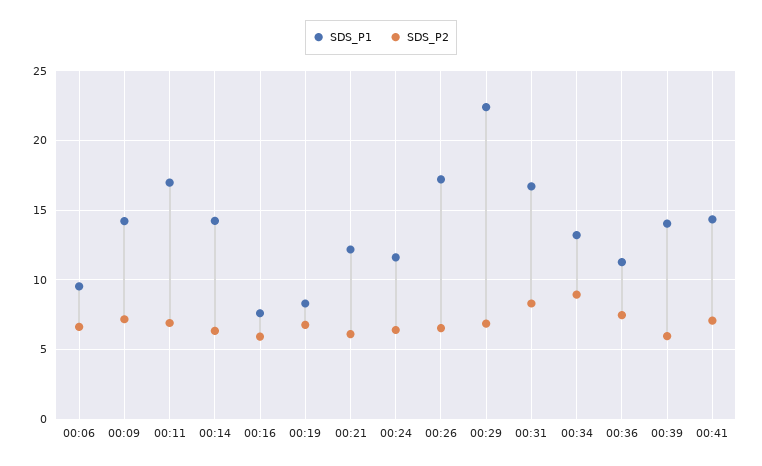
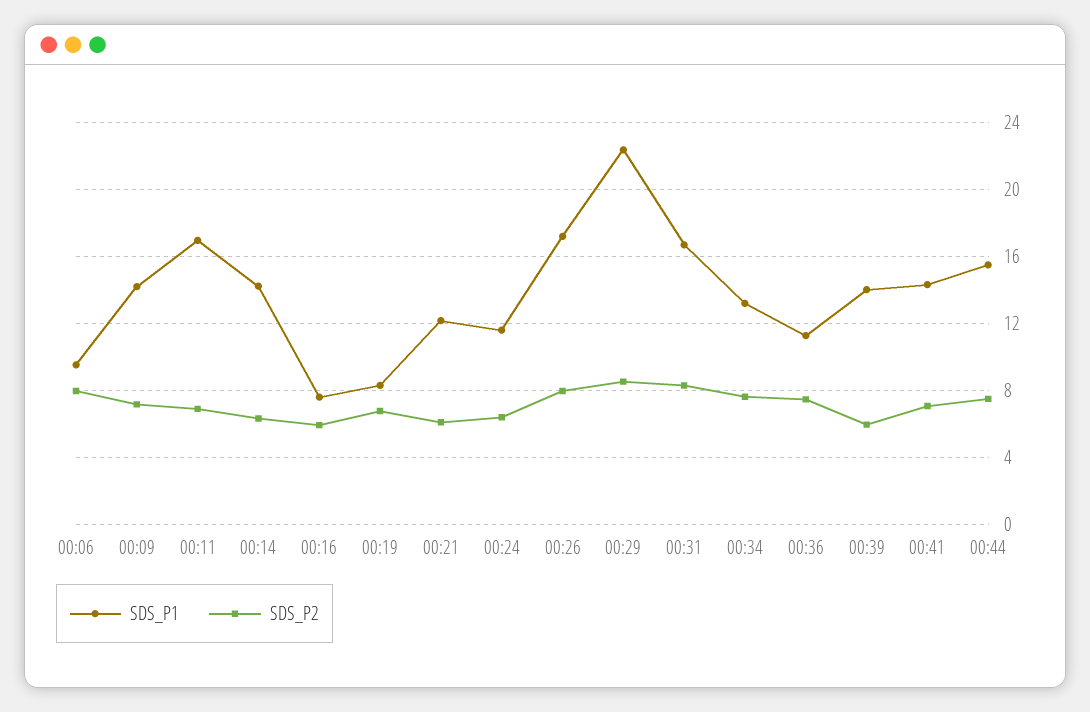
SDS_P2, 00:06: 6.5 -> 8
SDS_P2, 00:26: 6.5 -> 8
SDS_P2, 00:29: 7 -> 8.5
SDS_P2, 00:34: 9 -> 7.5
SDS_P1, 00:44: none -> 15.5
SDS_P2, 00:44: none -> 7.5

